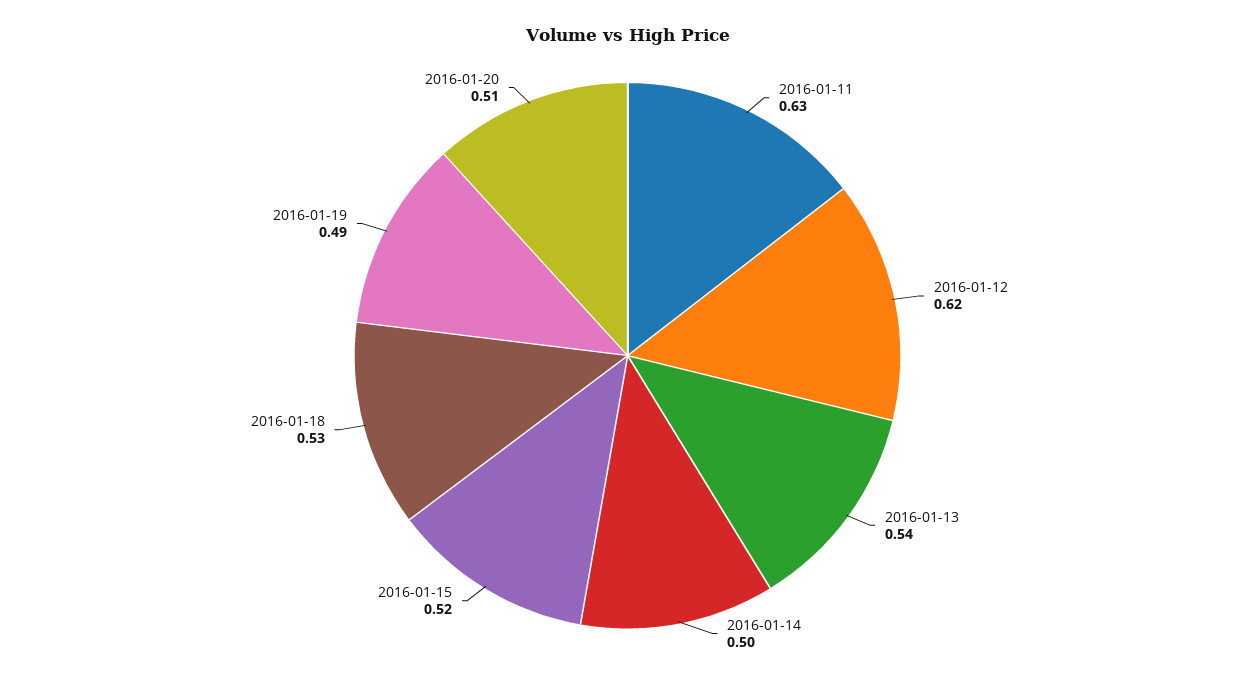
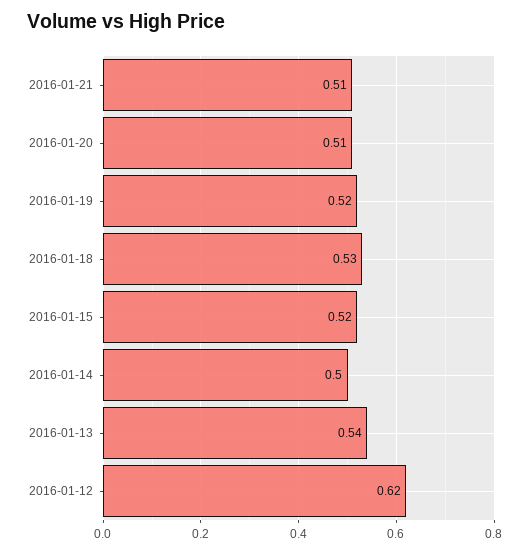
2016-01-11: 0.63 -> none
2016-01-19: 0.49 -> 0.52
2016-01-21: none -> 0.51

